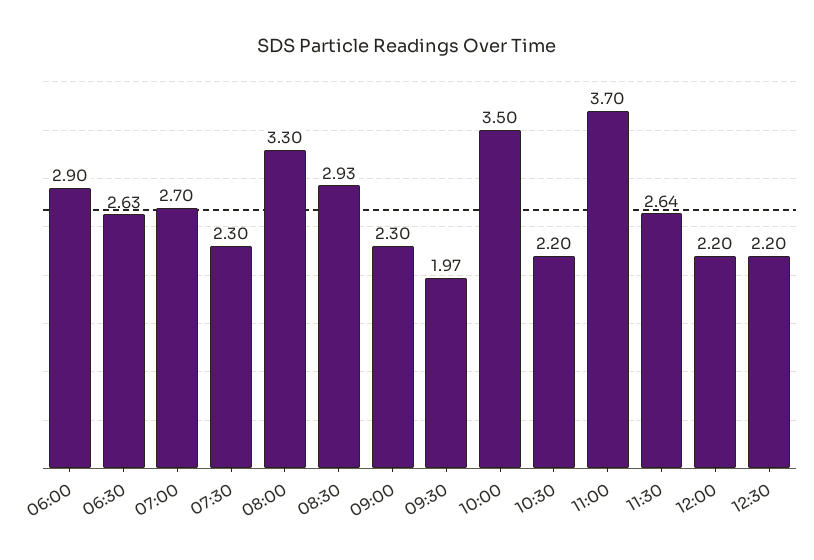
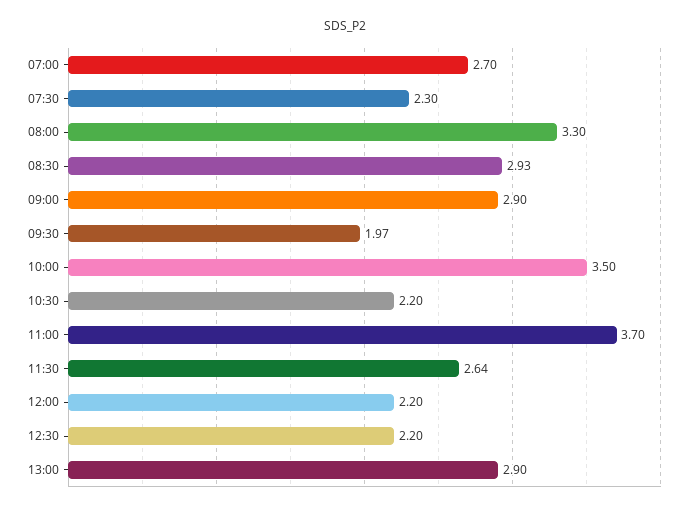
06:00: 2.9 -> none
06:30: 2.63 -> none
09:00: 2.3 -> 2.9
13:00: none -> 2.9

